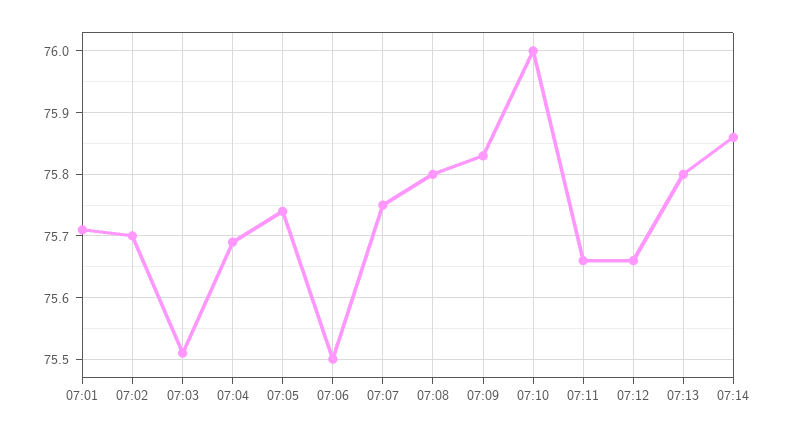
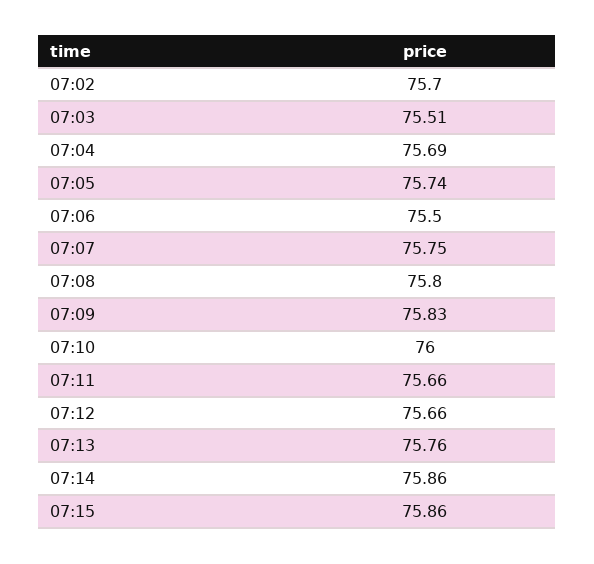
07:01: 75.71 -> none
07:13: 75.8 -> 75.76
07:15: none -> 75.86

